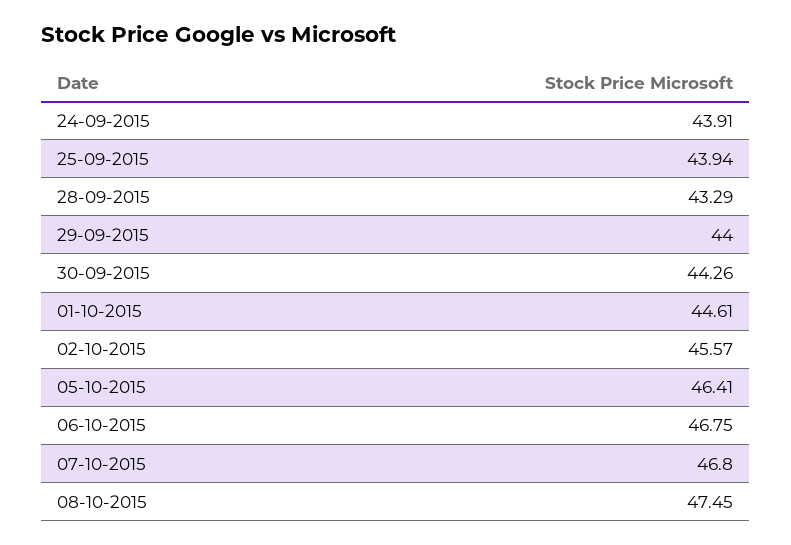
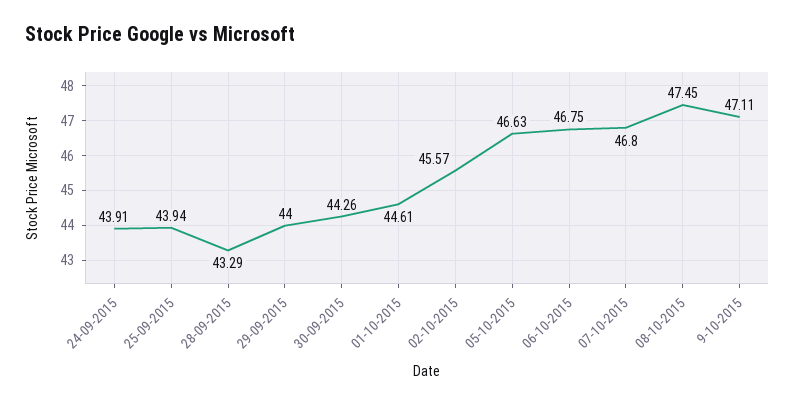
05-10-2015: 46.41 -> 46.63
9-10-2015: none -> 47.11

